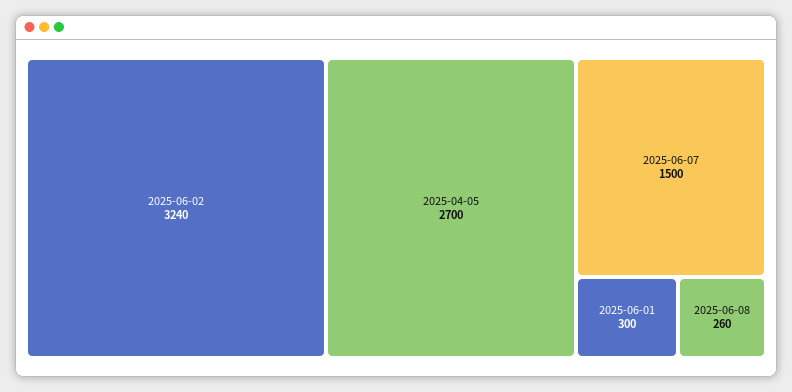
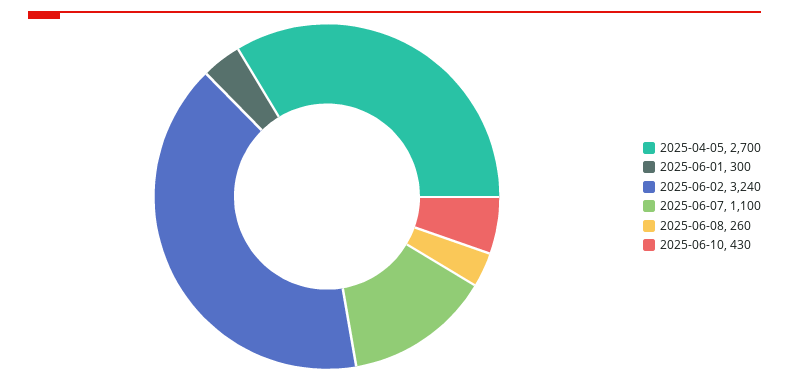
2025-06-07: 1500 -> 1100
2025-06-10: none -> 430

